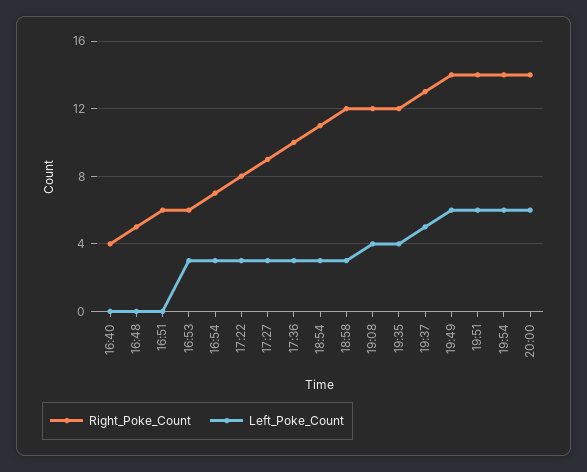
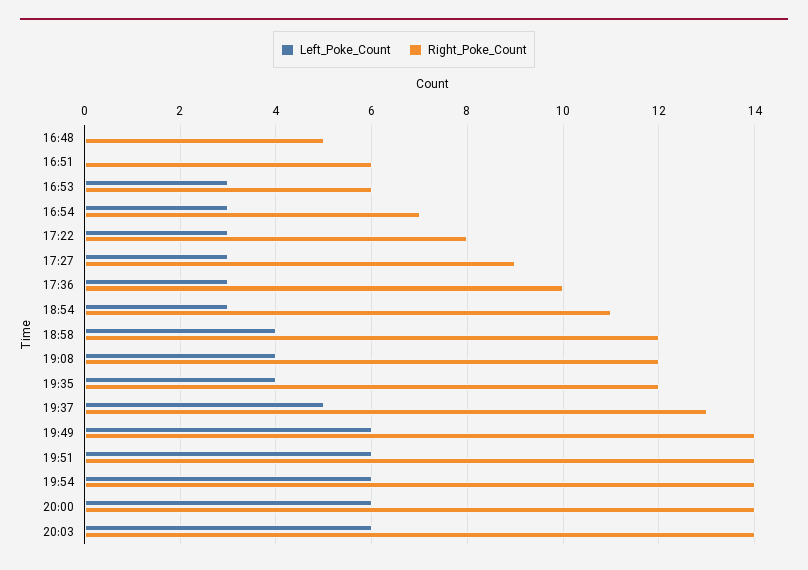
Right_Poke_Count, 16:40: 4 -> none
Left_Poke_Count, 16:40: 0 -> none
Left_Poke_Count, 18:58: 3 -> 4
Left_Poke_Count, 20:03: none -> 6
Right_Poke_Count, 20:03: none -> 14

